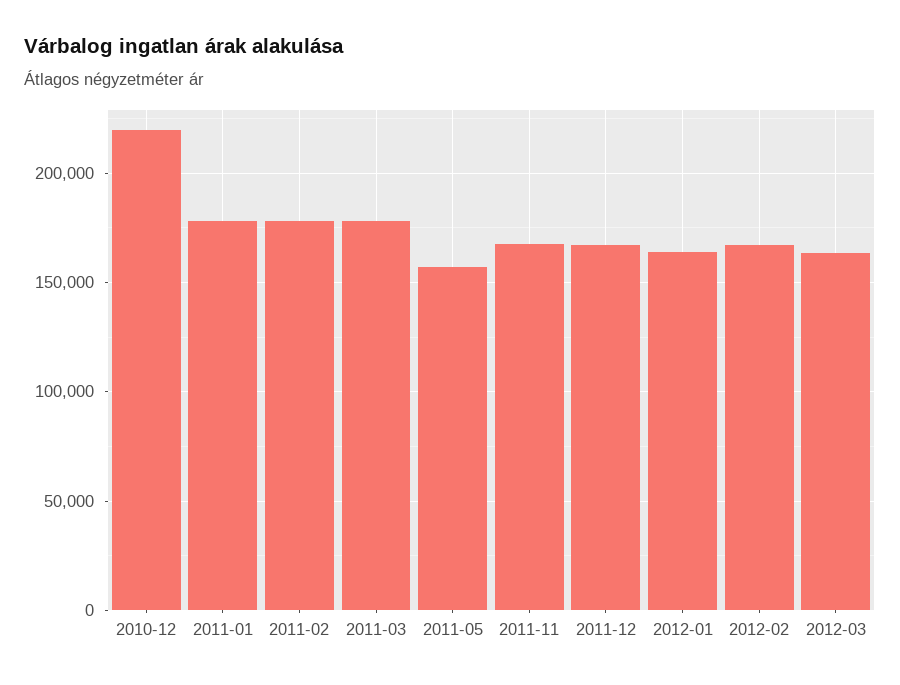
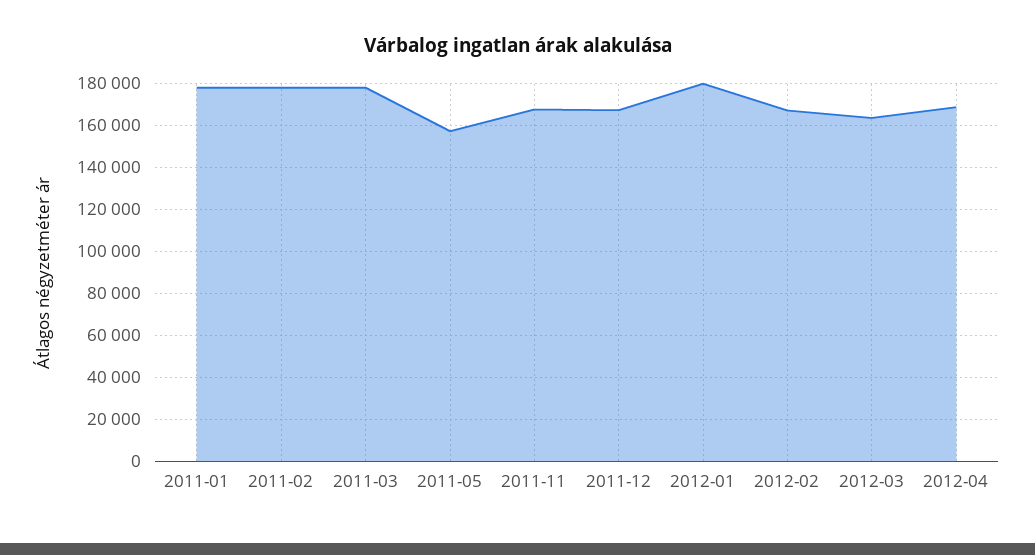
2010-12: 220000 -> none
2012-01: 165000 -> 180000
2012-04: none -> 170000

